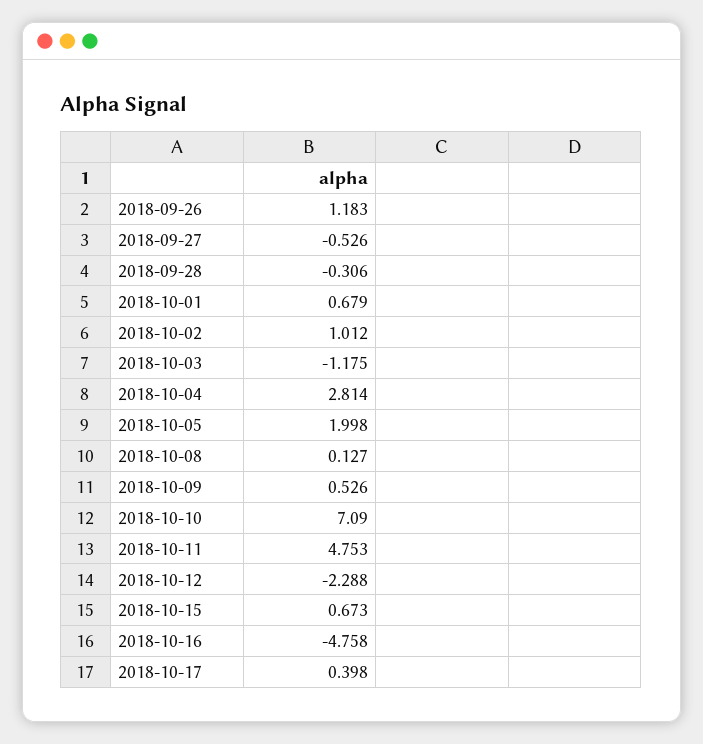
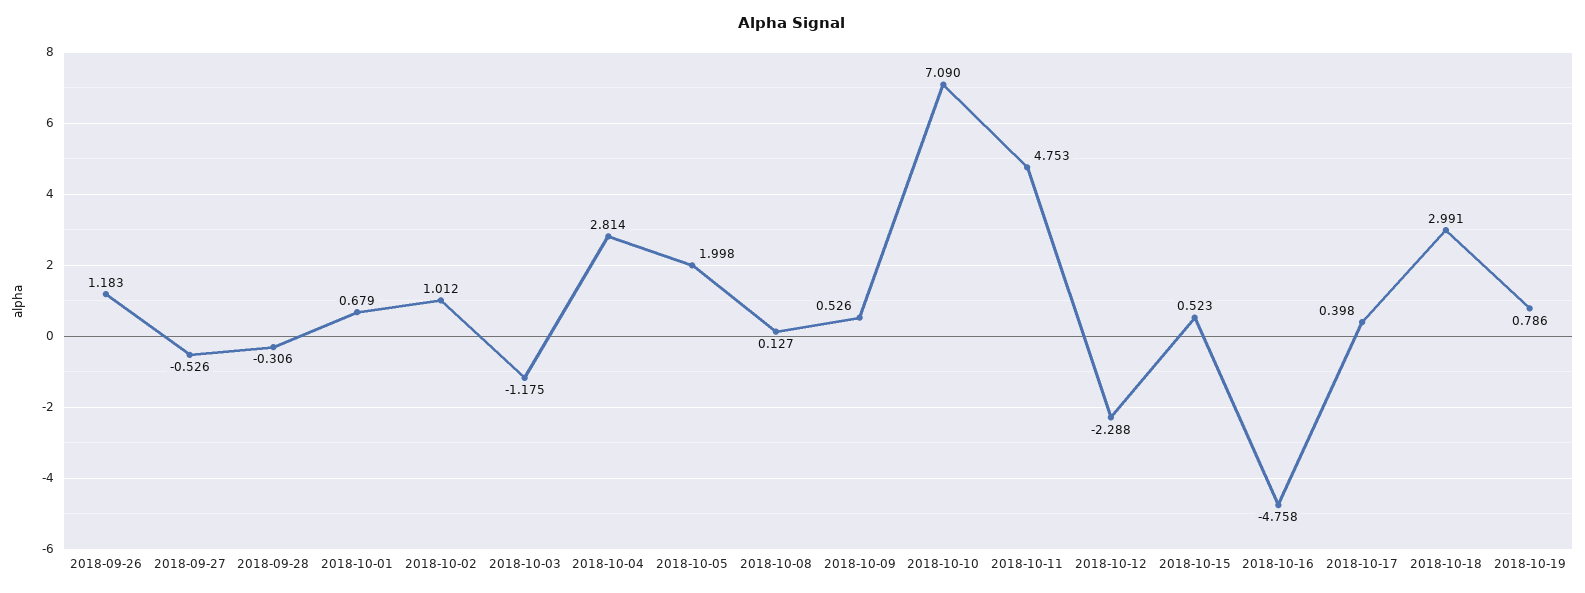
2018-10-15: 0.673 -> 0.523
2018-10-18: none -> 2.991
2018-10-19: none -> 0.786

